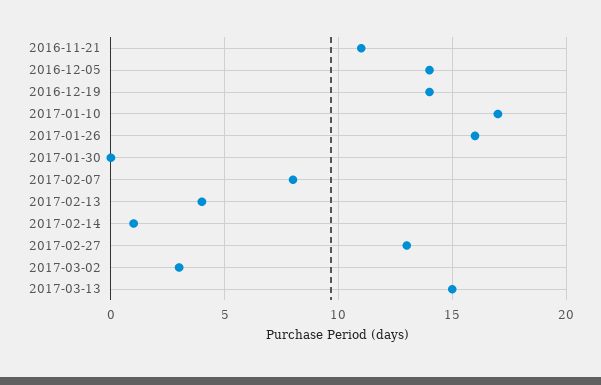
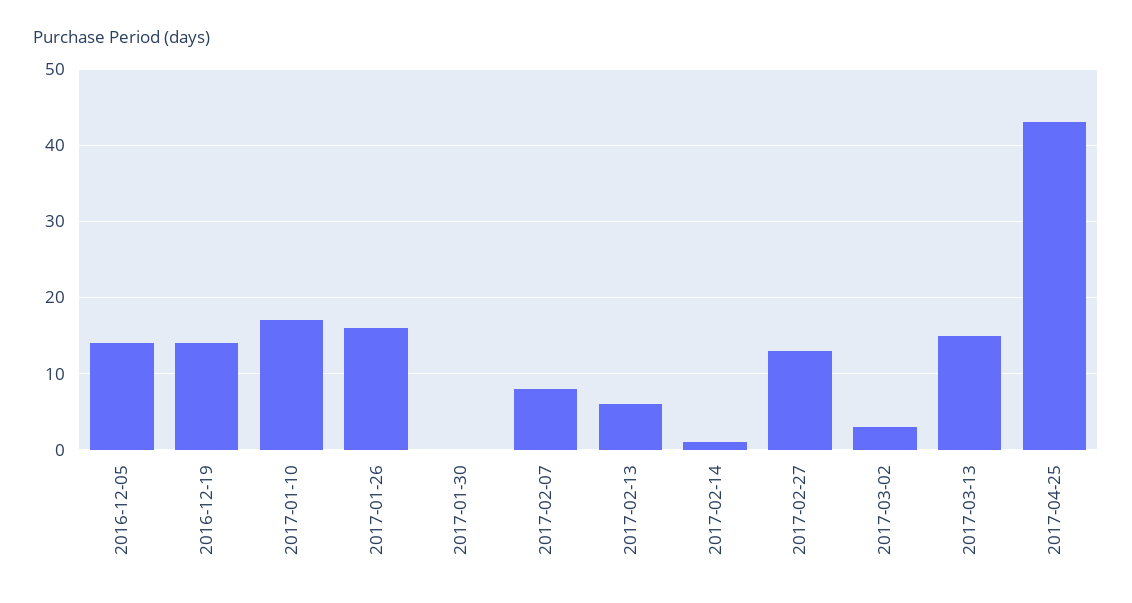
2016-11-21: 11 -> none
2017-02-13: 4 -> 6
2017-04-25: none -> 43

